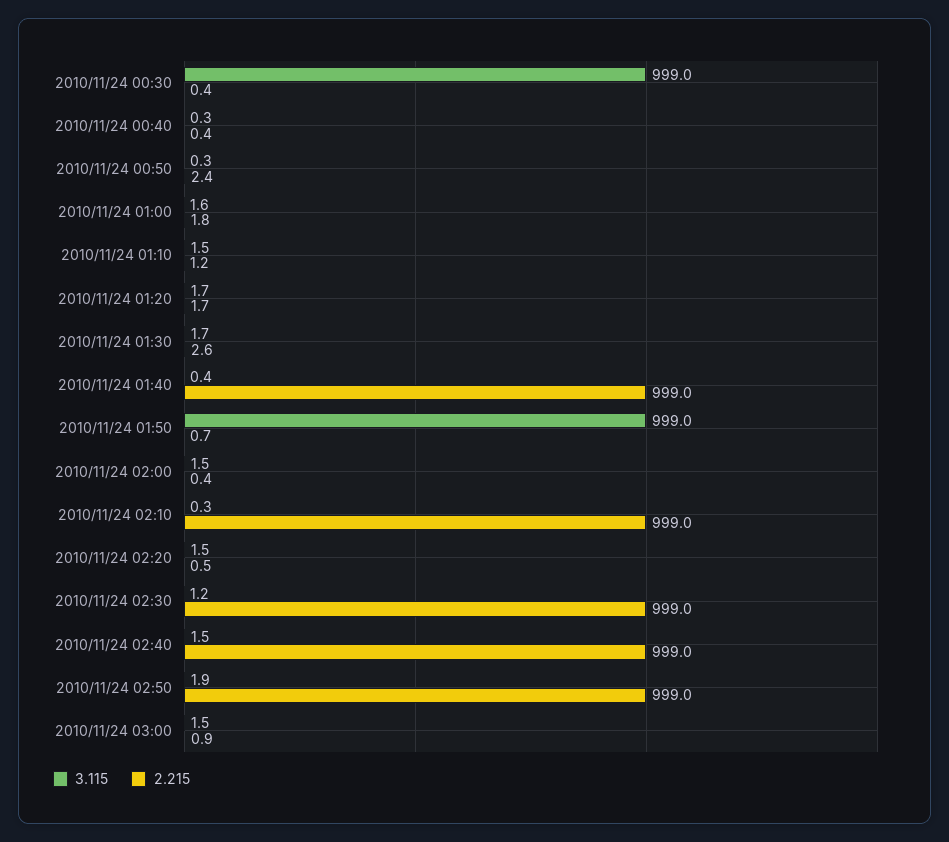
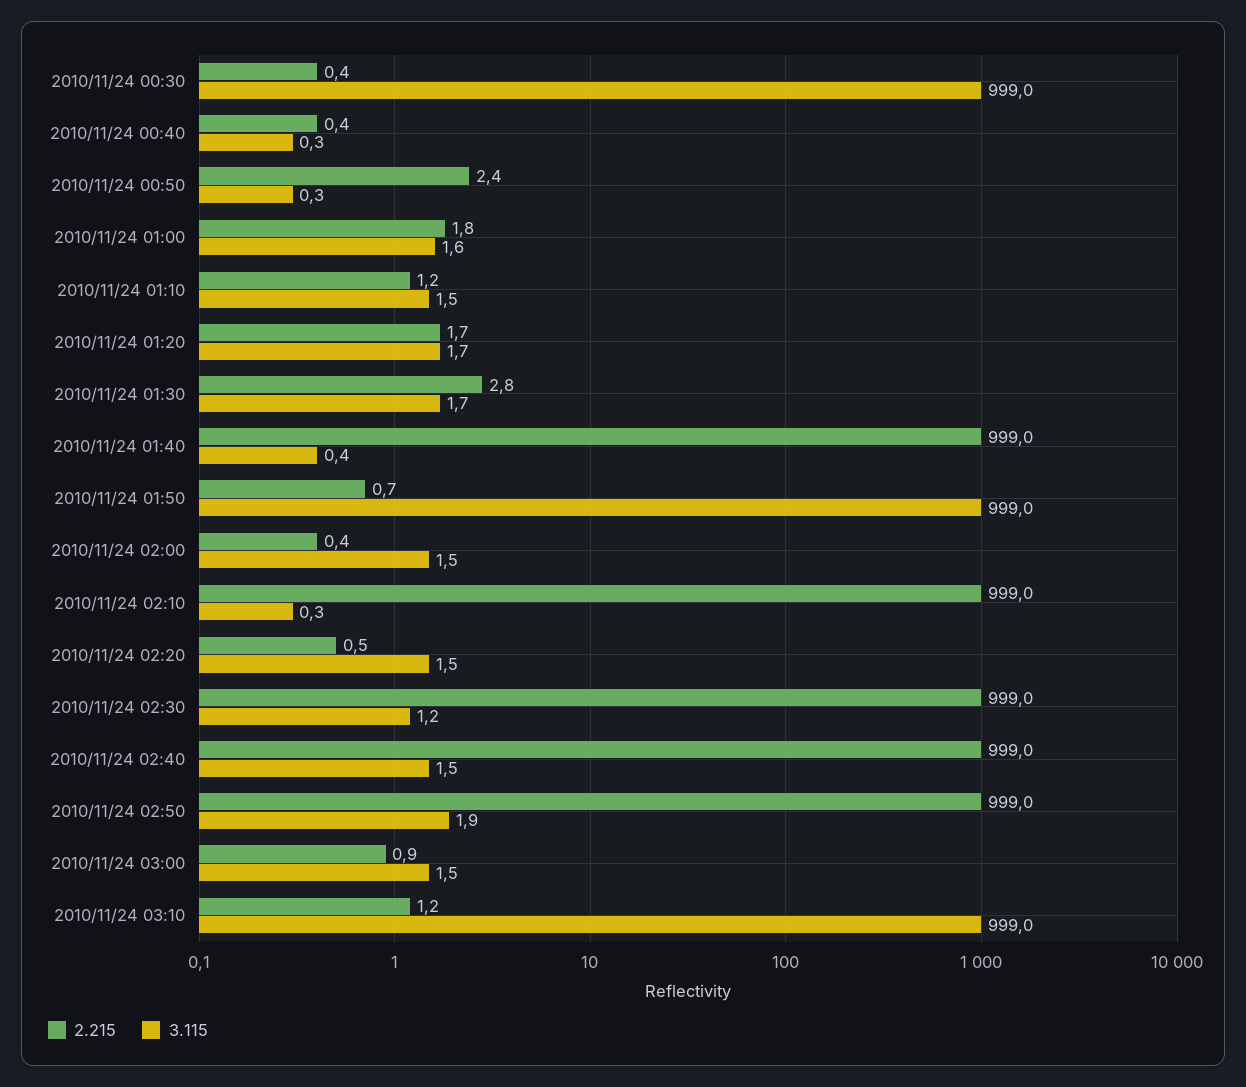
2.215, 2010/11/24 01:30: 2.6 -> 2.8
2.215, 2010/11/24 03:10: none -> 1.2
3.115, 2010/11/24 03:10: none -> 999

